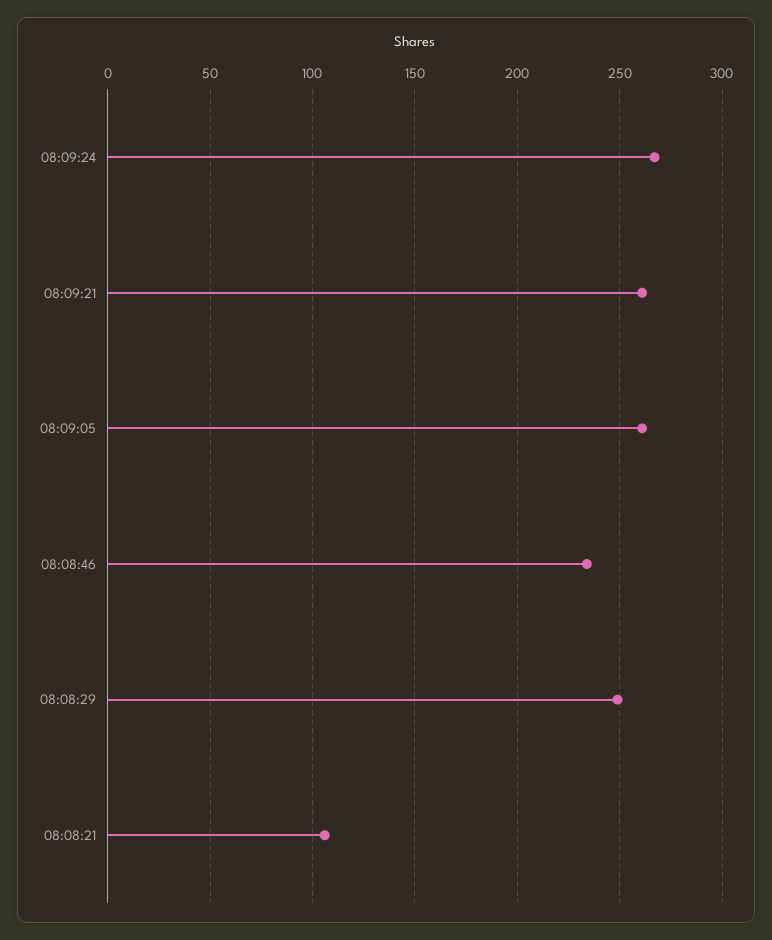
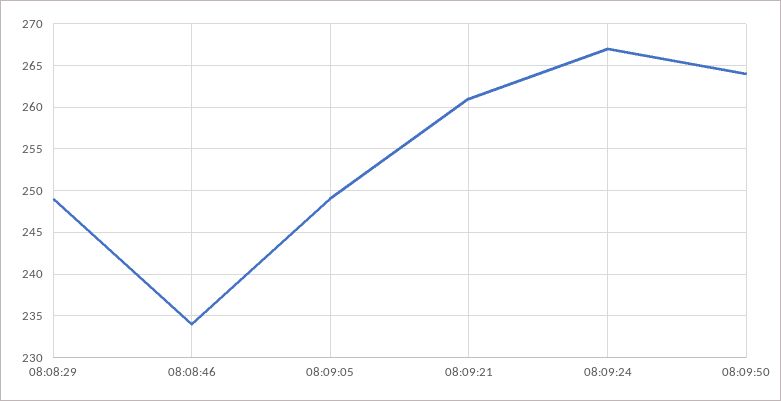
08:09:05: 260 -> 249
08:08:21: 105 -> none
08:09:50: none -> 264

